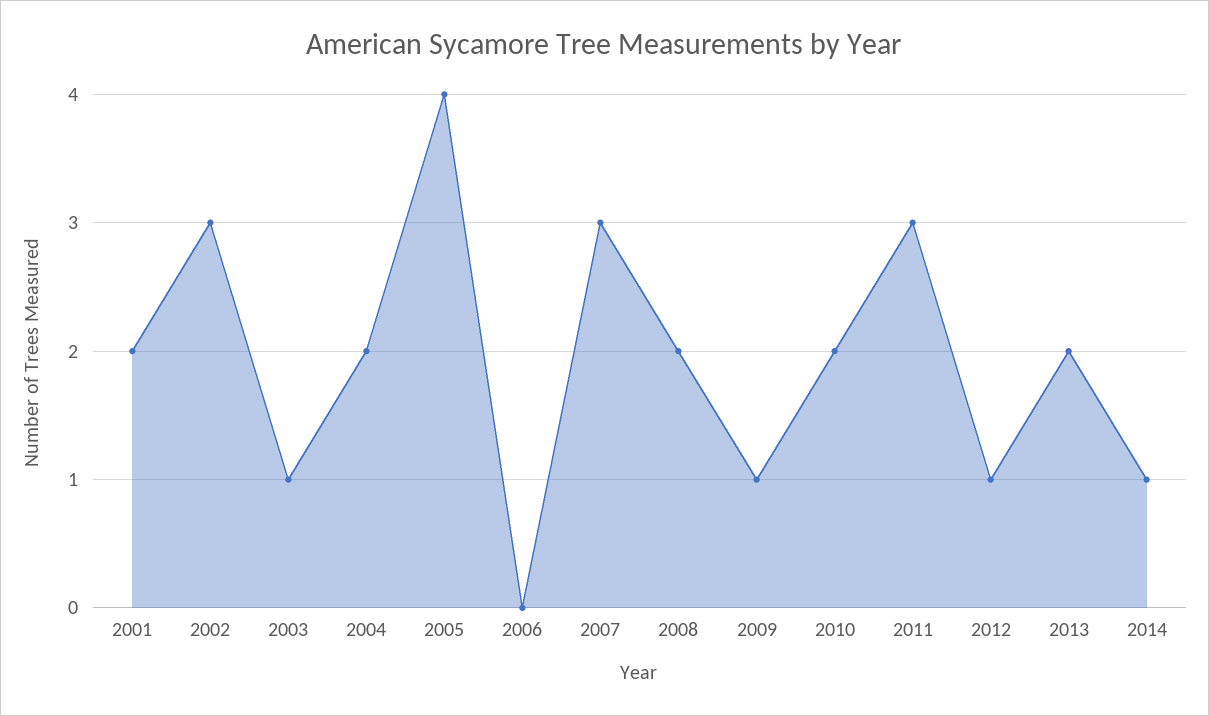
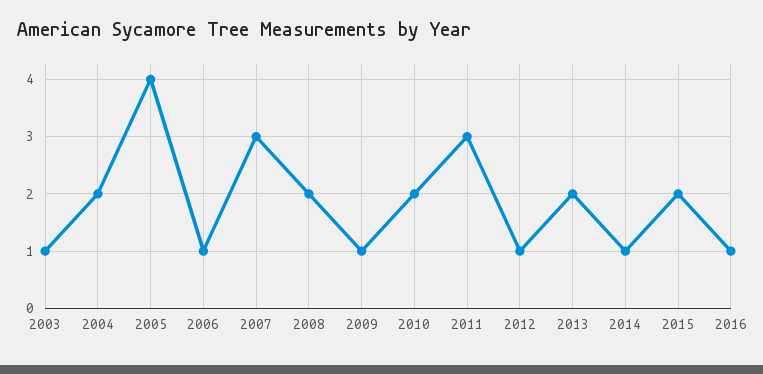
2001: 2 -> none
2002: 3 -> none
2006: 0 -> 1
2015: none -> 2
2016: none -> 1

